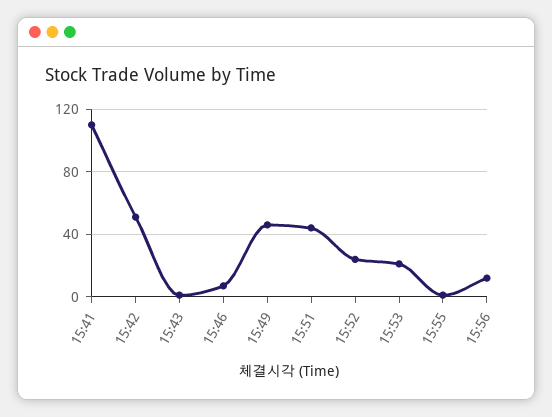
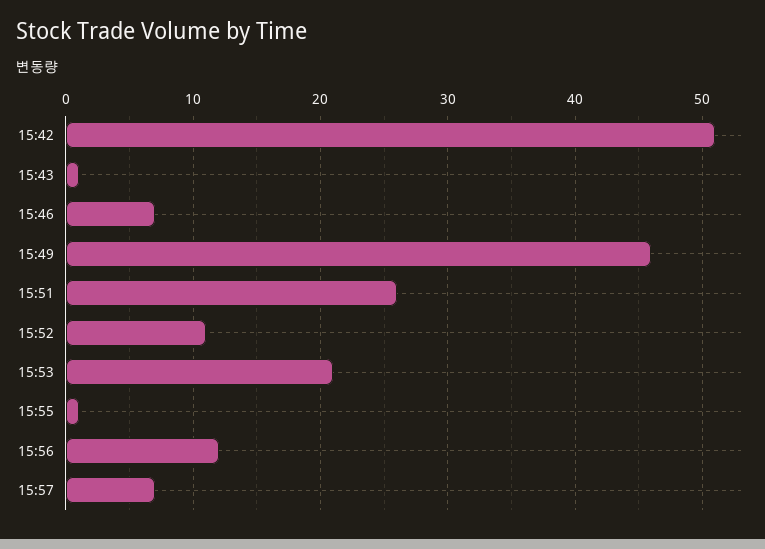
15:41: 110 -> none
15:51: 45 -> 26
15:52: 25 -> 11
15:57: none -> 7

